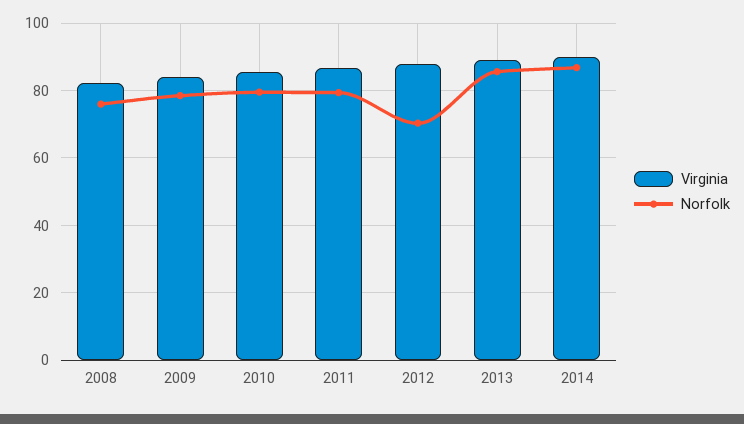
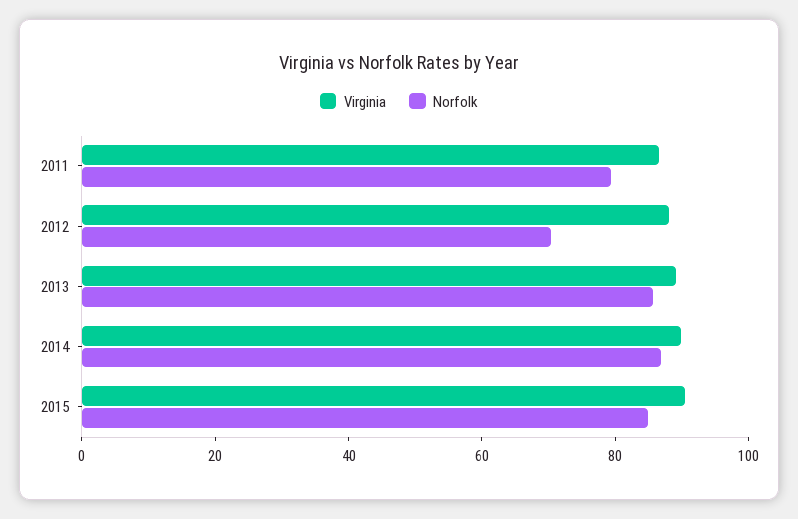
Virginia, 2008: 82 -> none
Norfolk, 2008: 76 -> none
Virginia, 2009: 84 -> none
Norfolk, 2009: 78 -> none
Virginia, 2010: 86 -> none
Norfolk, 2010: 80 -> none
Virginia, 2015: none -> 90
Norfolk, 2015: none -> 85

